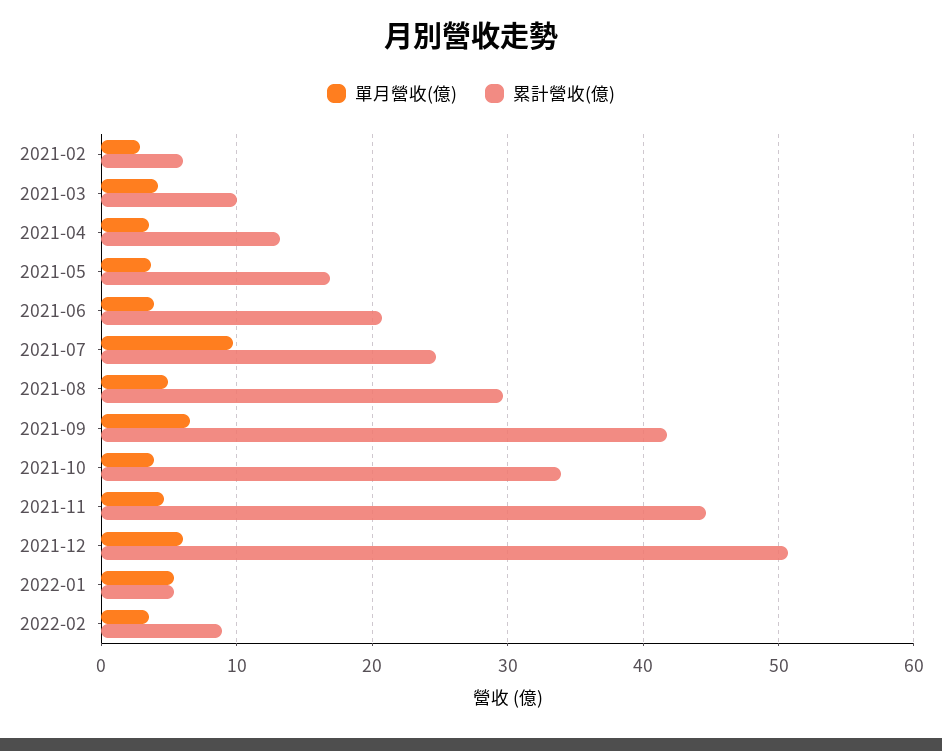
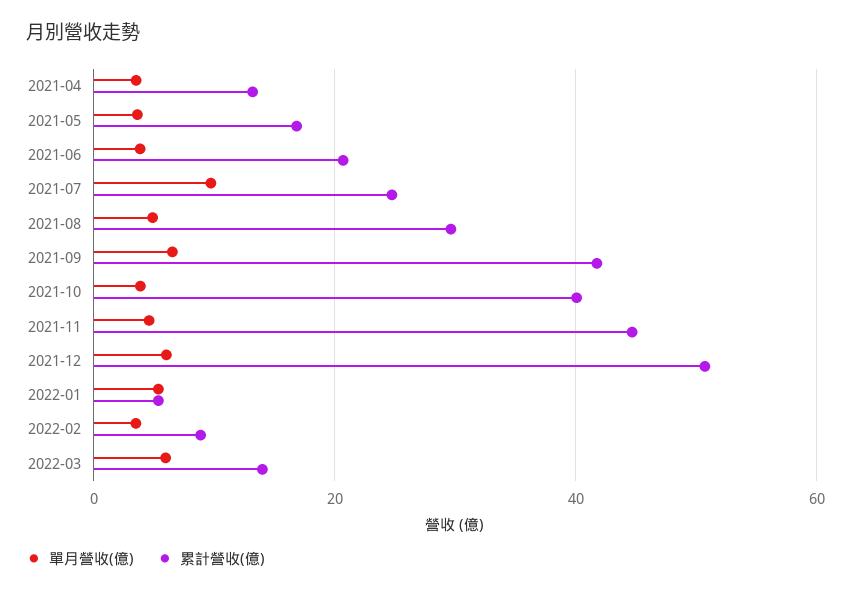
單月營收(億), 2021-02: 3 -> none
累計營收(億), 2021-02: 6 -> none
單月營收(億), 2021-03: 4 -> none
累計營收(億), 2021-03: 10 -> none
累計營收(億), 2021-10: 34 -> 40
單月營收(億), 2022-03: none -> 6
累計營收(億), 2022-03: none -> 14

